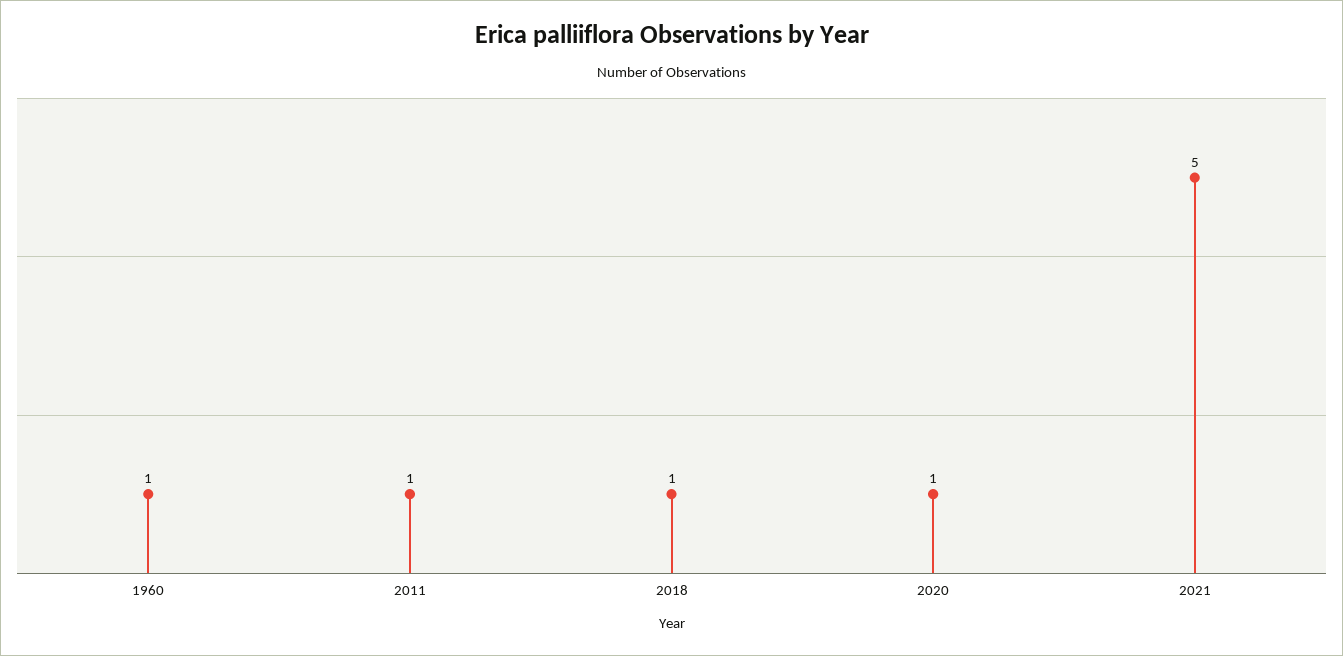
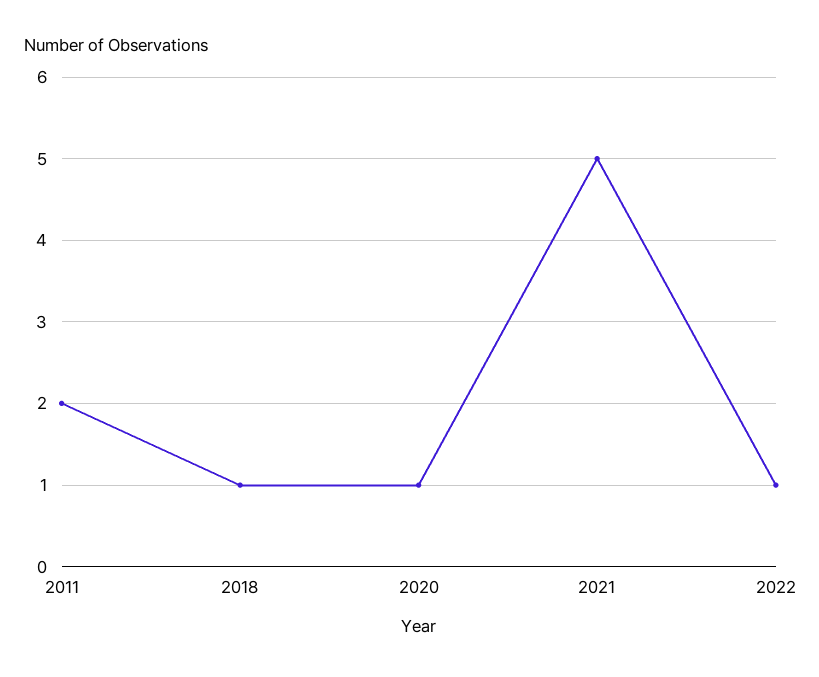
1960: 1 -> none
2011: 1 -> 2
2022: none -> 1

